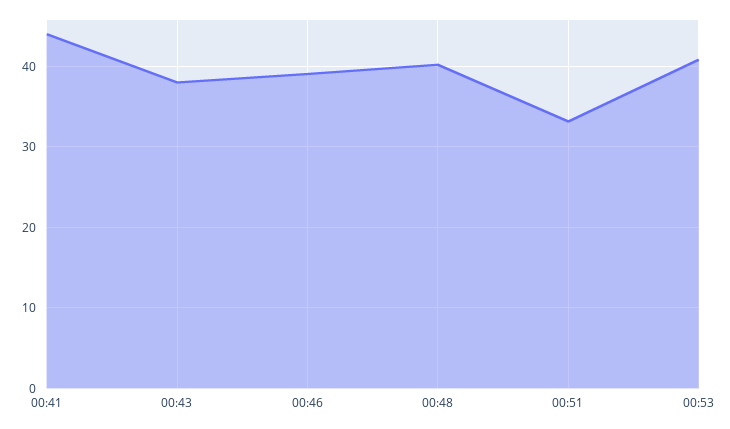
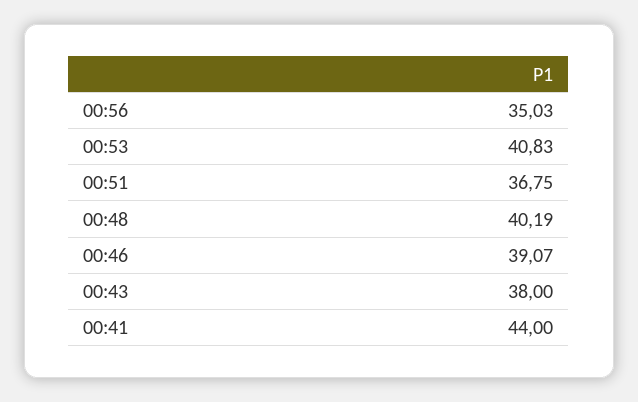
00:51: 33 -> 36.75
00:56: none -> 35.03

